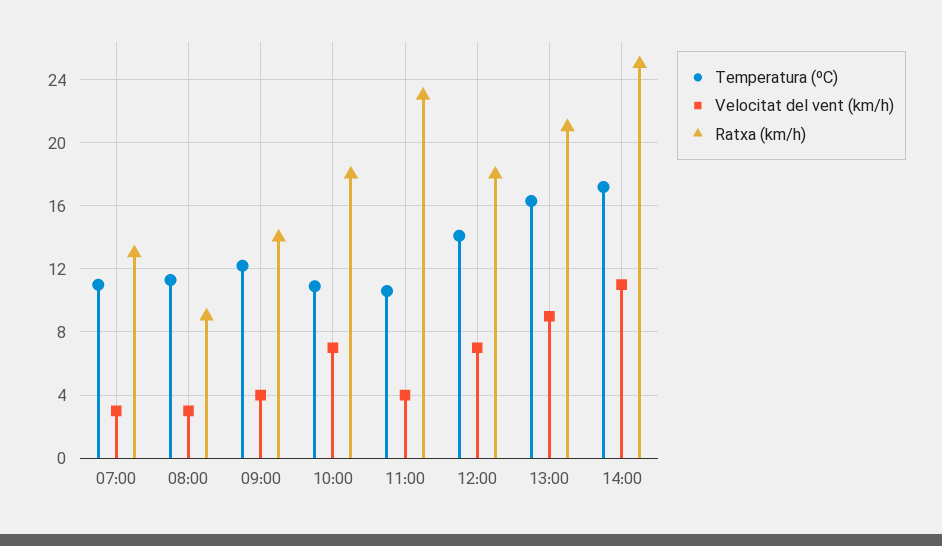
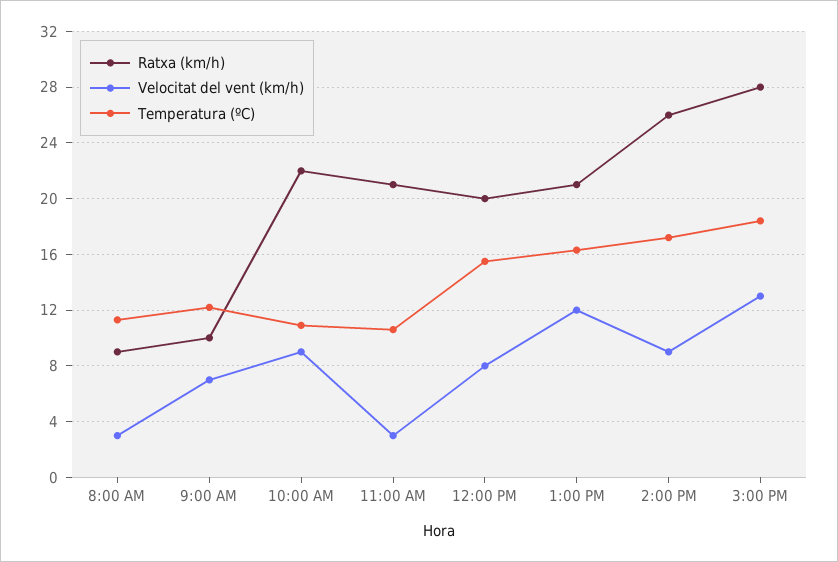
Temperatura (ºC), 07:00: 11 -> none
Velocitat del vent (km/h), 07:00: 3 -> none
Ratxa (km/h), 07:00: 13 -> none
Velocitat del vent (km/h), 09:00: 4 -> 7
Ratxa (km/h), 09:00: 14 -> 10
Velocitat del vent (km/h), 10:00: 7 -> 9
Ratxa (km/h), 10:00: 18 -> 22
Velocitat del vent (km/h), 11:00: 4 -> 3
Ratxa (km/h), 11:00: 23 -> 21
Temperatura (ºC), 12:00: 14 -> 15.5
Velocitat del vent (km/h), 12:00: 7 -> 8
Ratxa (km/h), 12:00: 18 -> 20
Velocitat del vent (km/h), 13:00: 9 -> 12
Velocitat del vent (km/h), 14:00: 11 -> 9
Ratxa (km/h), 14:00: 25 -> 26
Ratxa (km/h), 3:00 PM: none -> 28
Velocitat del vent (km/h), 3:00 PM: none -> 13
Temperatura (ºC), 3:00 PM: none -> 18.5

